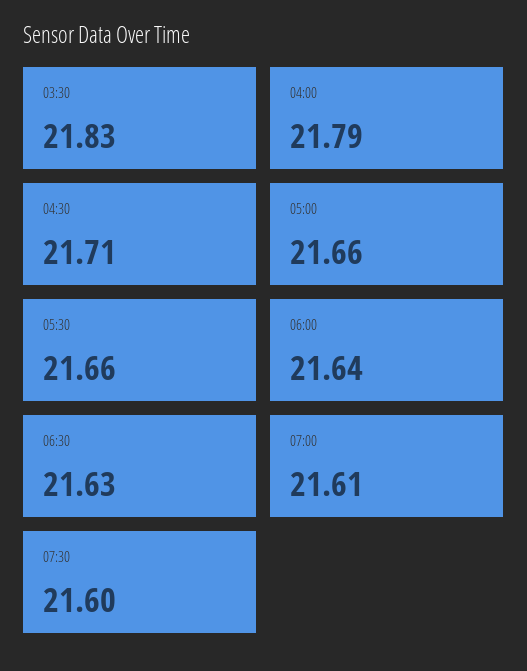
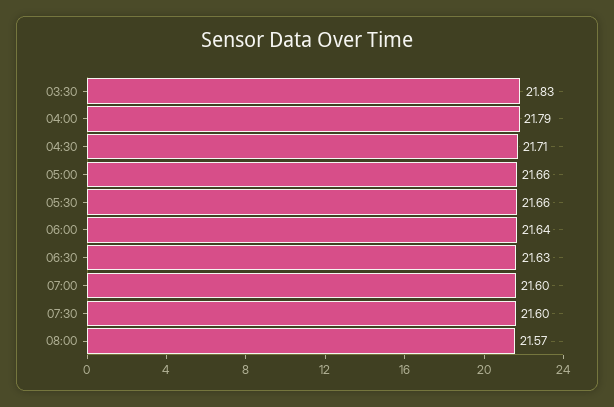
07:00: 21.61 -> 21.6
08:00: none -> 21.57

